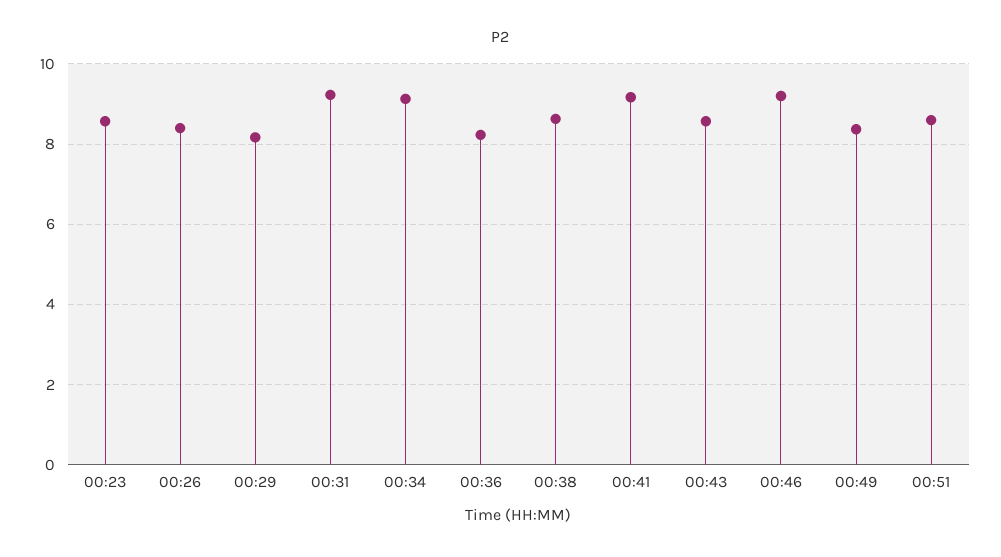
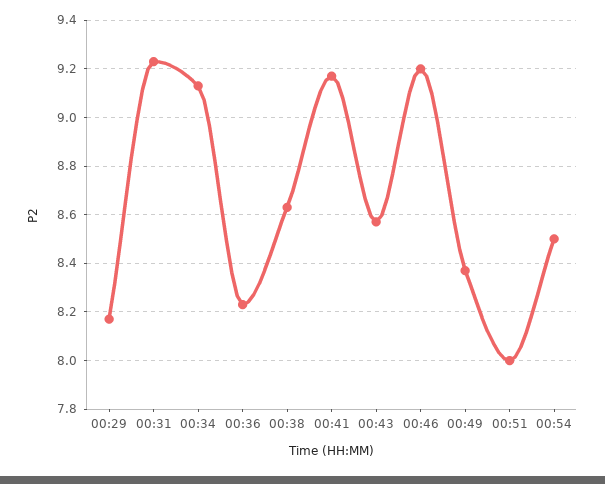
00:23: 8.6 -> none
00:26: 8.4 -> none
00:51: 8.6 -> 8
00:54: none -> 8.5

